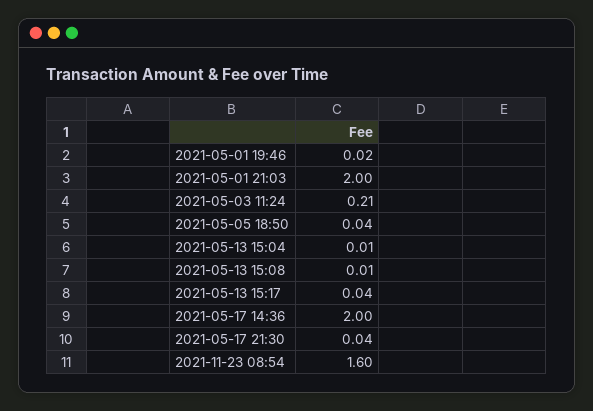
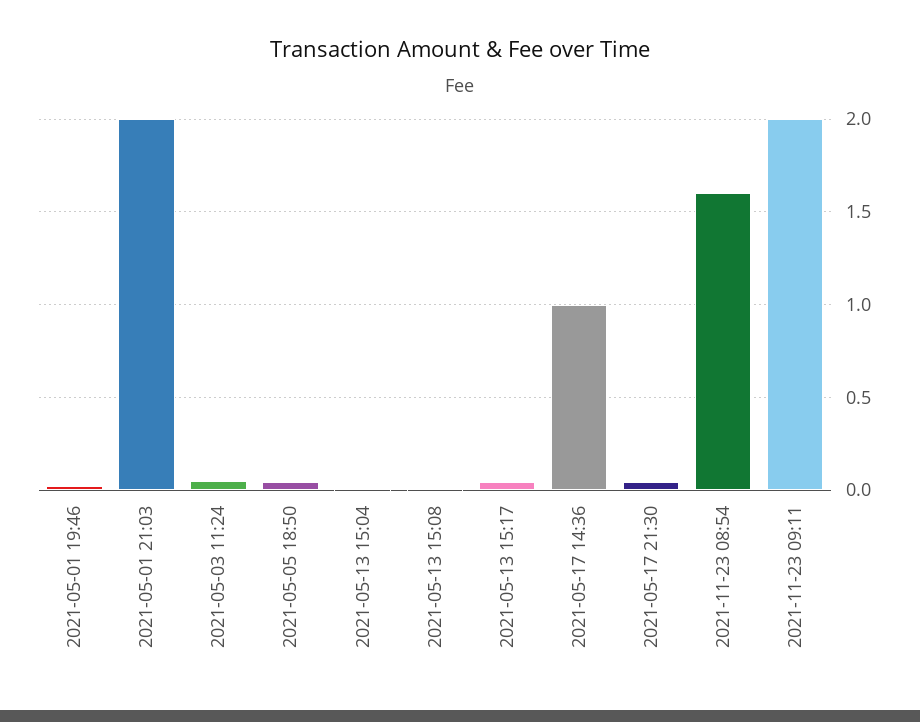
2021-05-03 11:24: 0.21 -> 0.05
2021-05-17 14:36: 2 -> 1
2021-11-23 09:11: none -> 2

